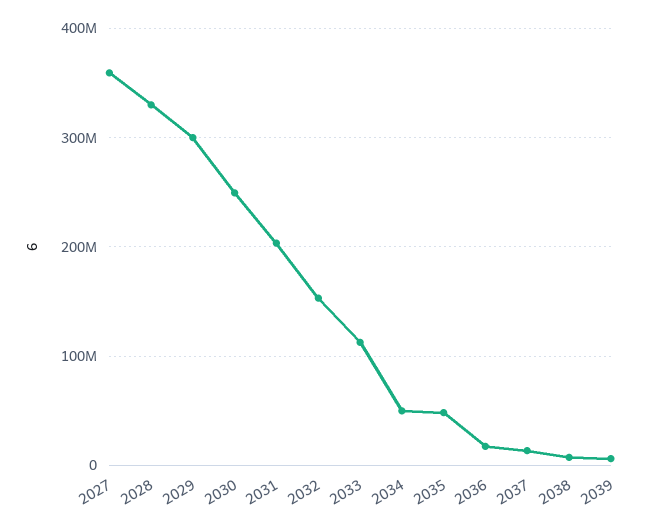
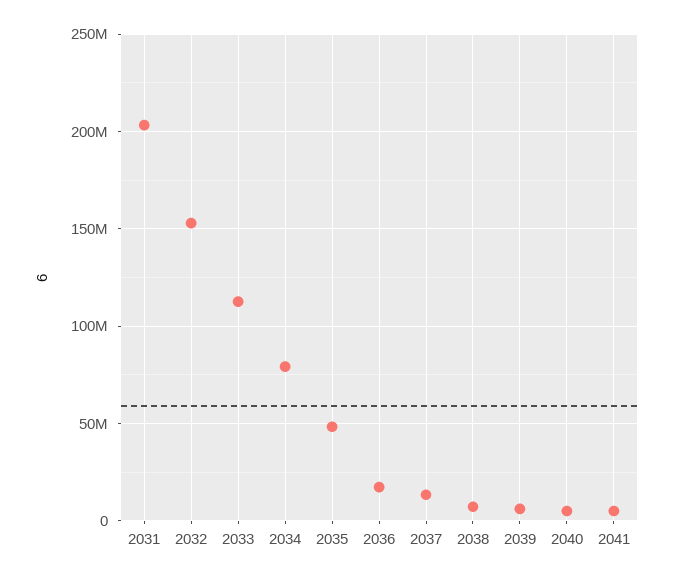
2027: 360000000 -> none
2028: 330000000 -> none
2029: 300000000 -> none
2030: 250000000 -> none
2034: 50000000 -> 80000000
2040: none -> 5000000
2041: none -> 5000000

